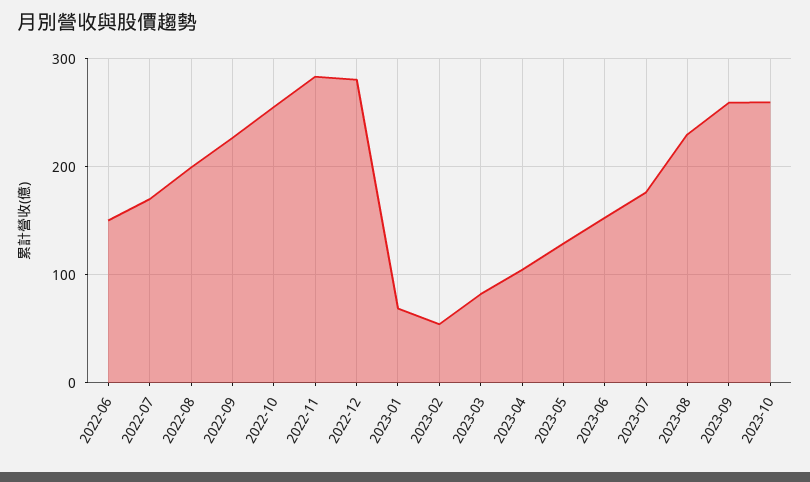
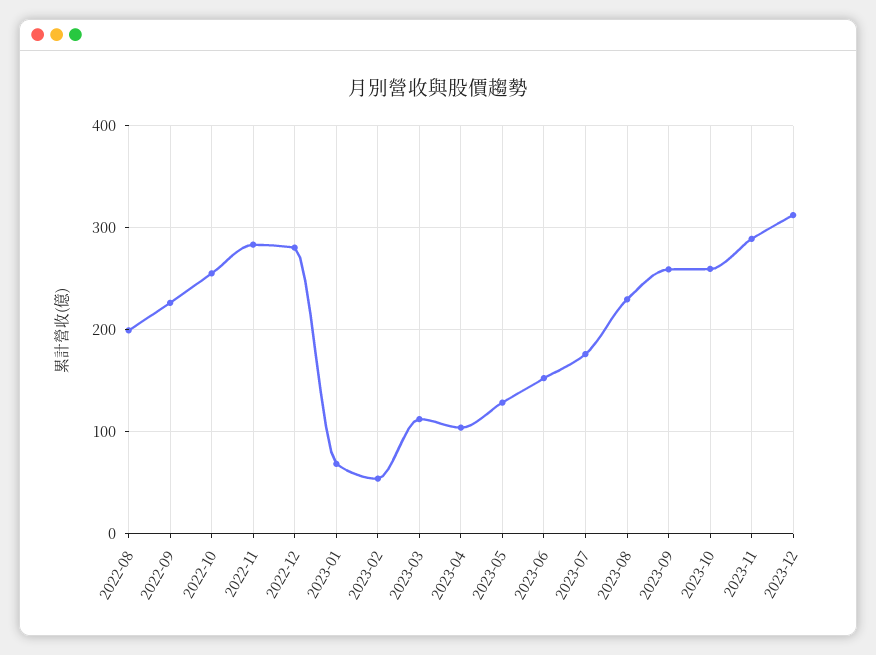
2022-06: 150 -> none
2022-07: 170 -> none
2023-03: 80 -> 110
2023-11: none -> 290
2023-12: none -> 310

